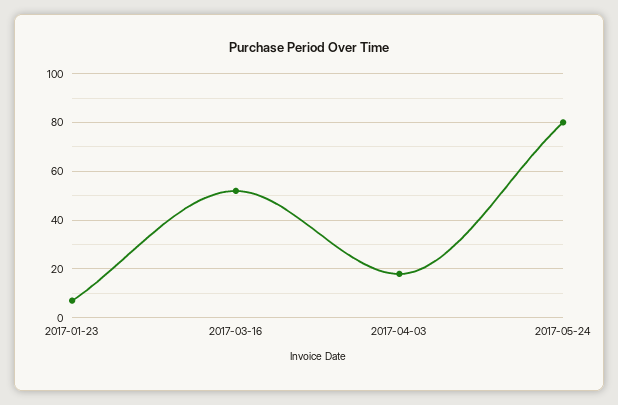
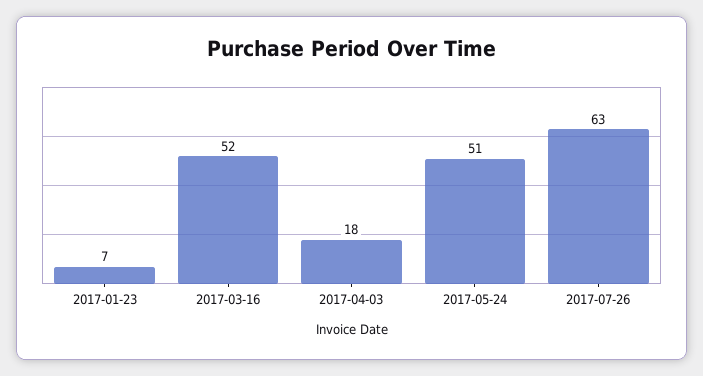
2017-05-24: 80 -> 51
2017-07-26: none -> 63

